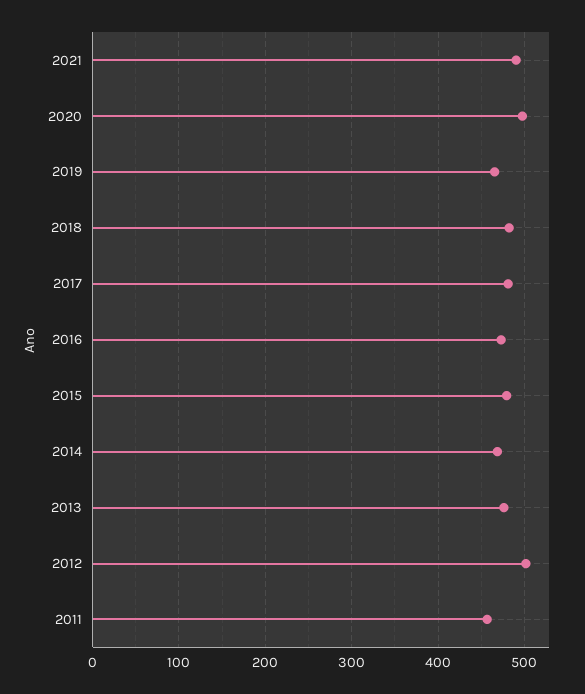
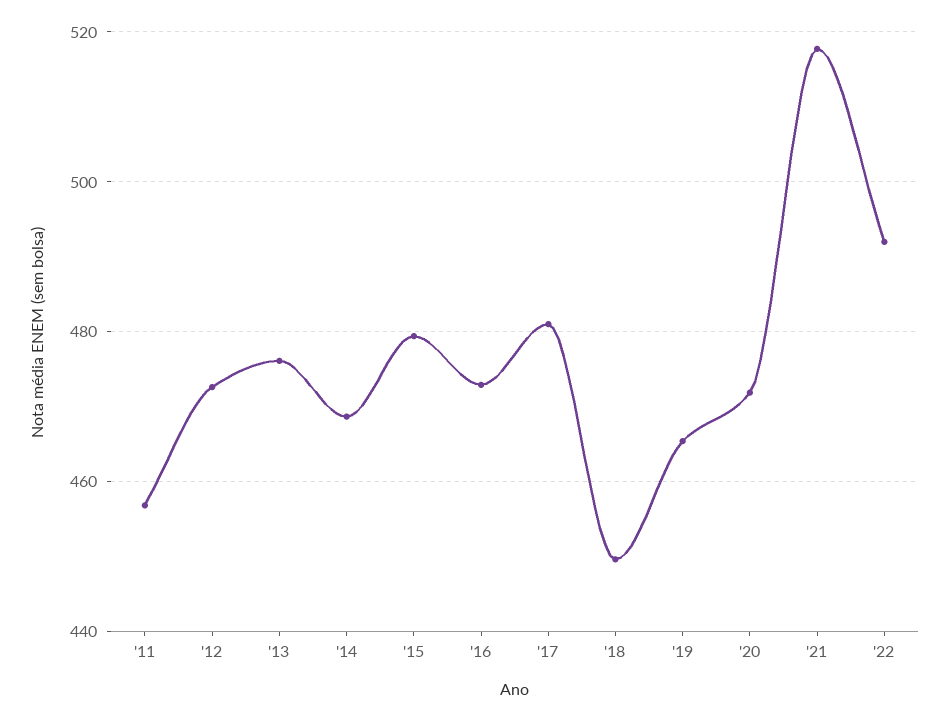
2021: 490 -> 518
2020: 500 -> 472
2018: 480 -> 450
2012: 500 -> 472
'22: none -> 492

